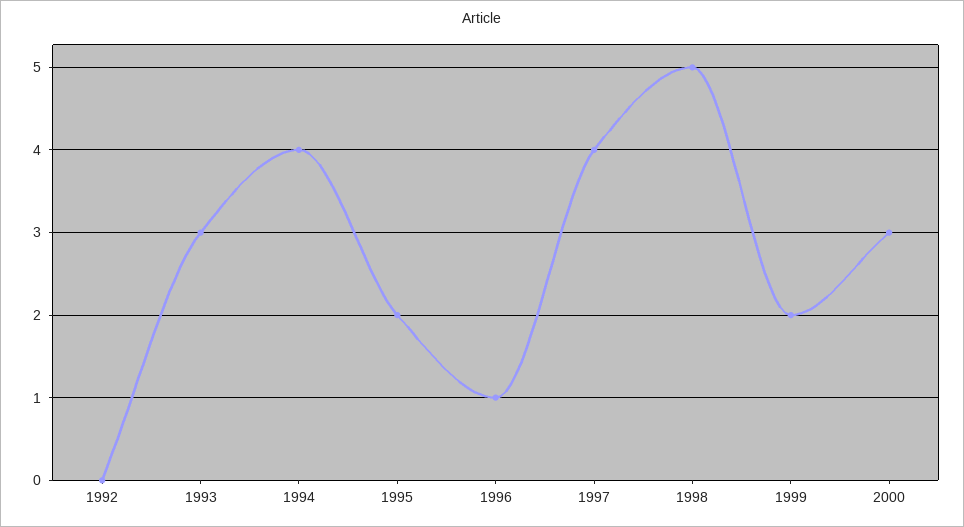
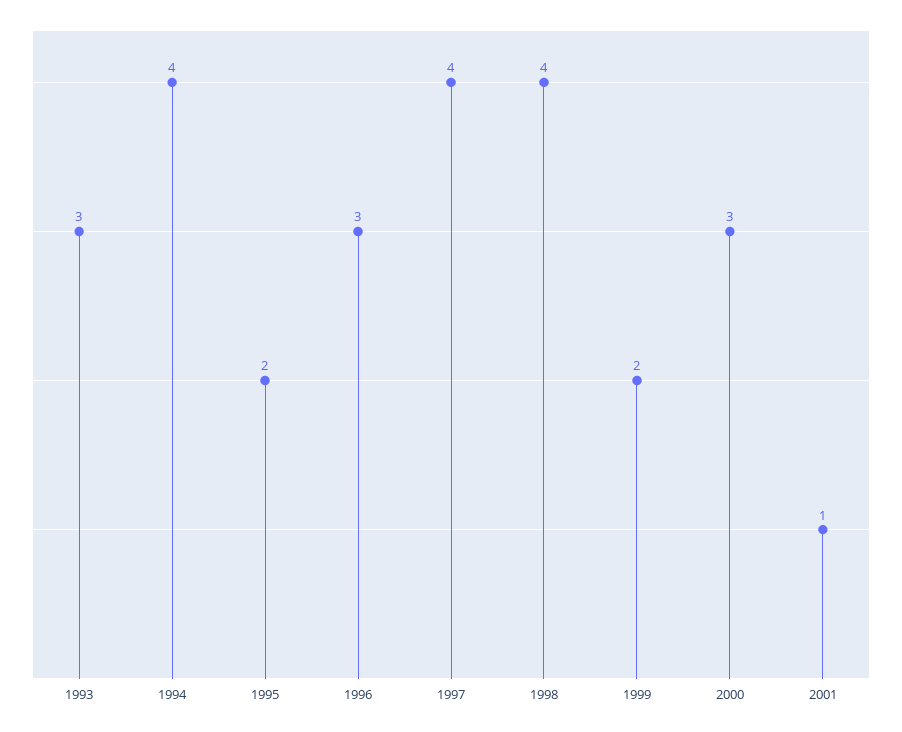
1992: 0 -> none
1996: 1 -> 3
1998: 5 -> 4
2001: none -> 1

